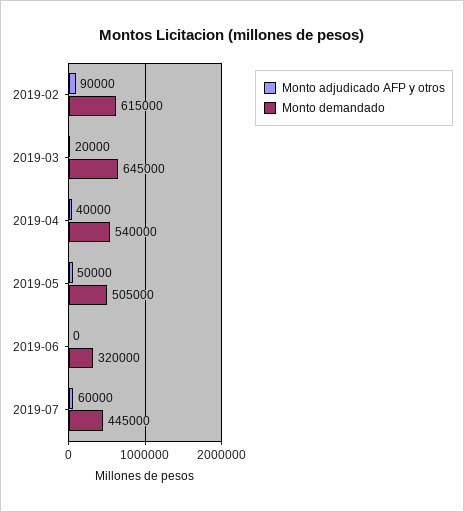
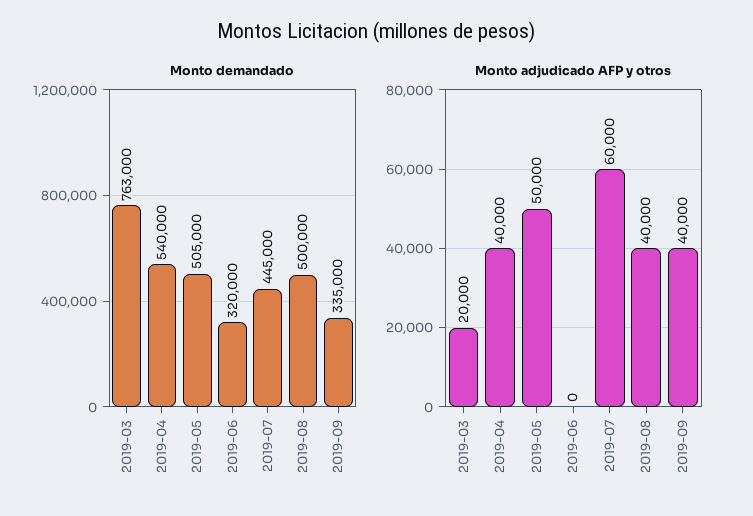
Monto adjudicado AFP y otros, 2019-02: 90000 -> none
Monto demandado, 2019-02: 615000 -> none
Monto demandado, 2019-03: 645000 -> 763000
Monto demandado, 2019-08: none -> 500000
Monto demandado, 2019-09: none -> 335000
Monto adjudicado AFP y otros, 2019-08: none -> 40000
Monto adjudicado AFP y otros, 2019-09: none -> 40000

